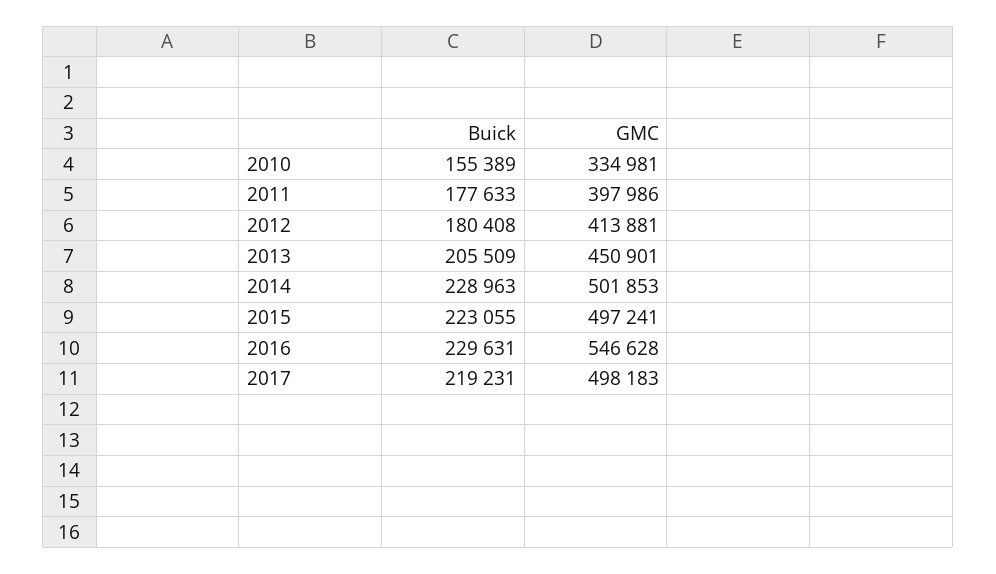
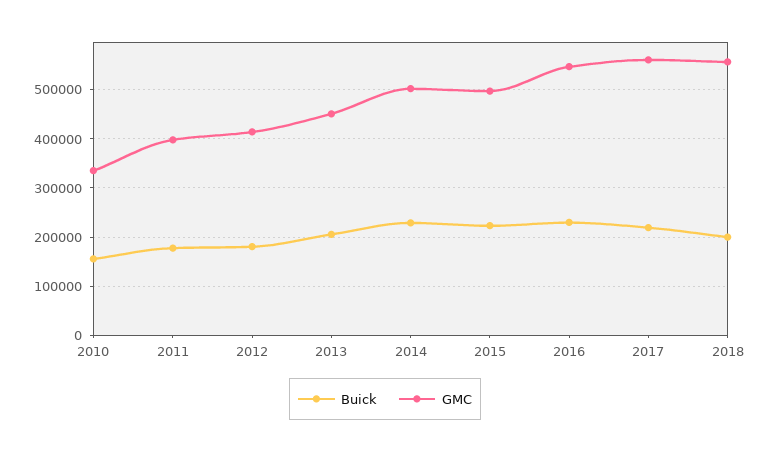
GMC, 2017: 498183 -> 560000
Buick, 2018: none -> 200000
GMC, 2018: none -> 560000

